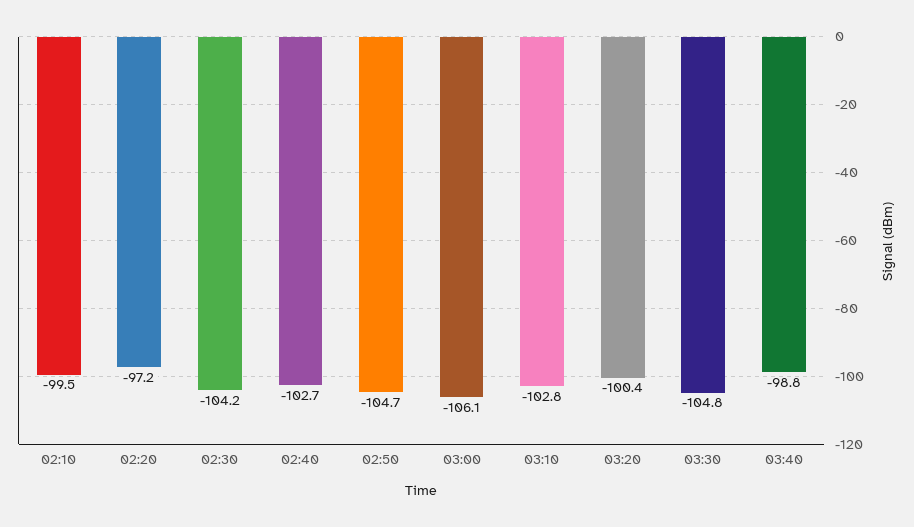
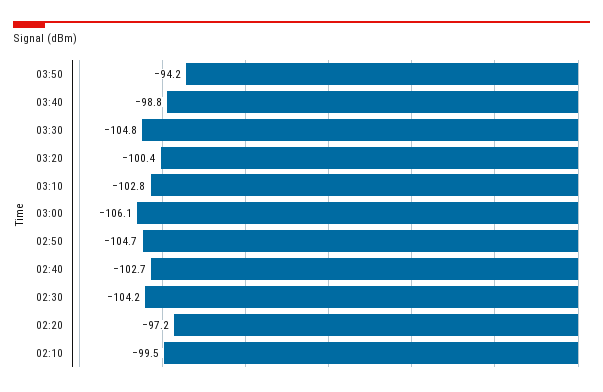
03:50: none -> -94.2

